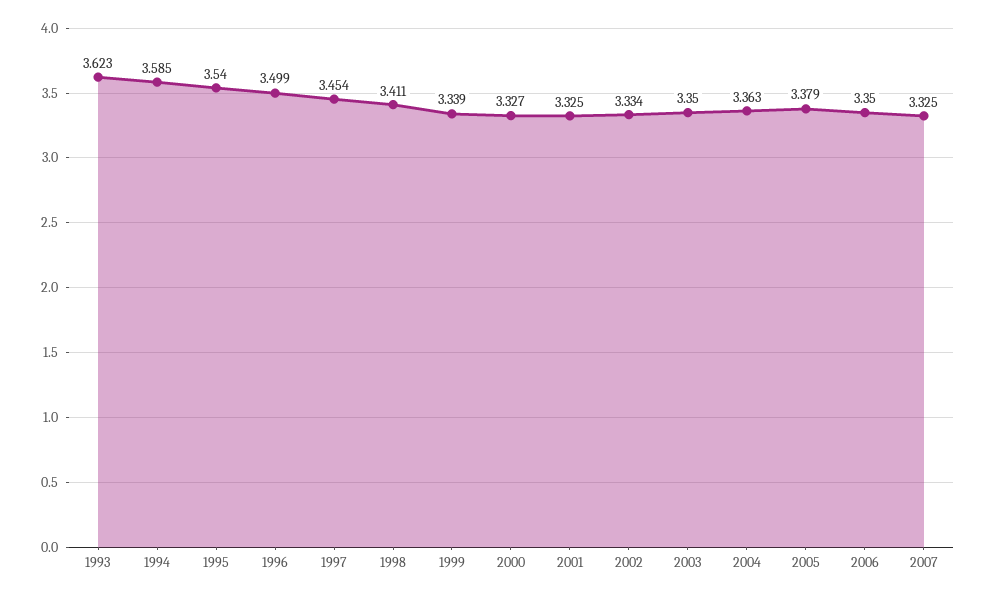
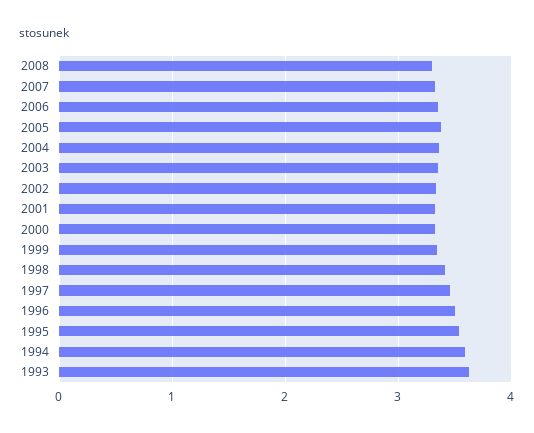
2008: none -> 3.3

